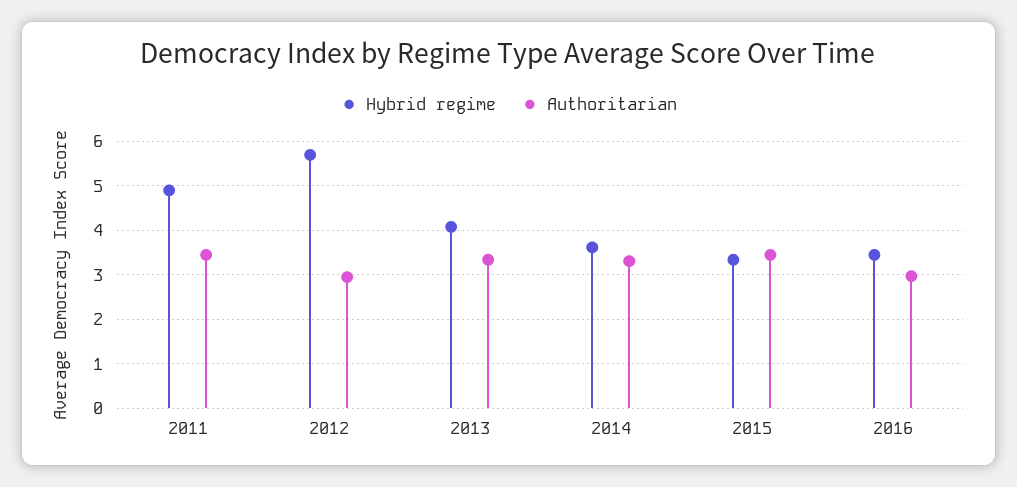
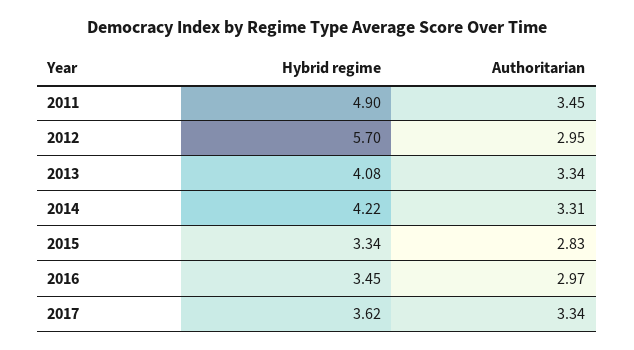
Hybrid regime, 2014: 3.6 -> 4.22
Authoritarian, 2015: 3.4 -> 2.83
Hybrid regime, 2017: none -> 3.62
Authoritarian, 2017: none -> 3.34

